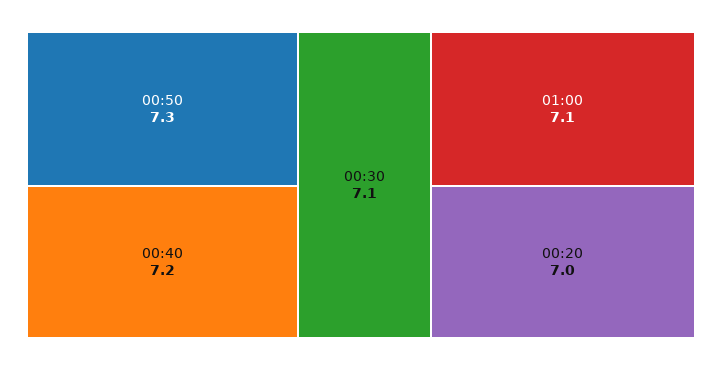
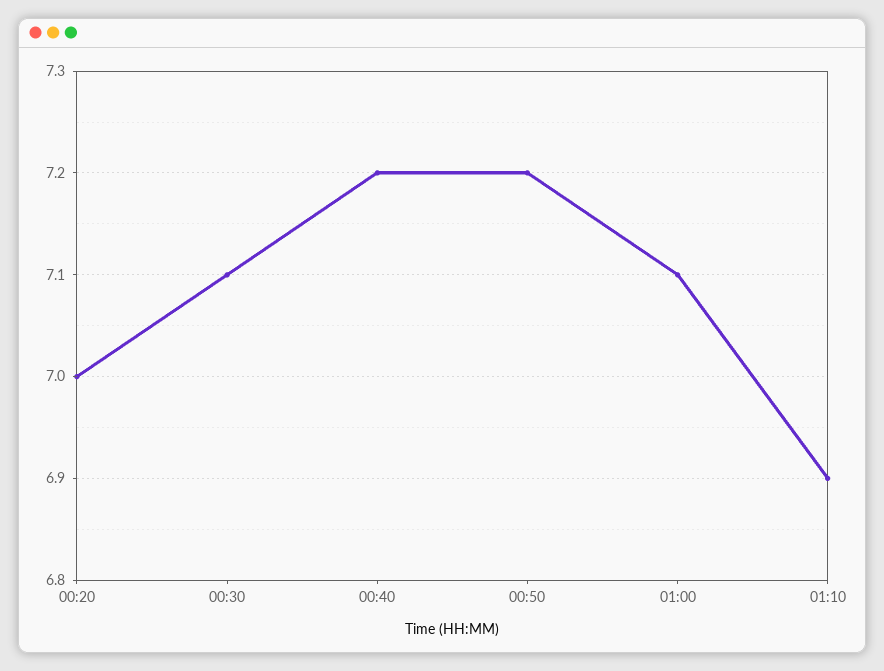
00:50: 7.3 -> 7.2
01:10: none -> 6.9

